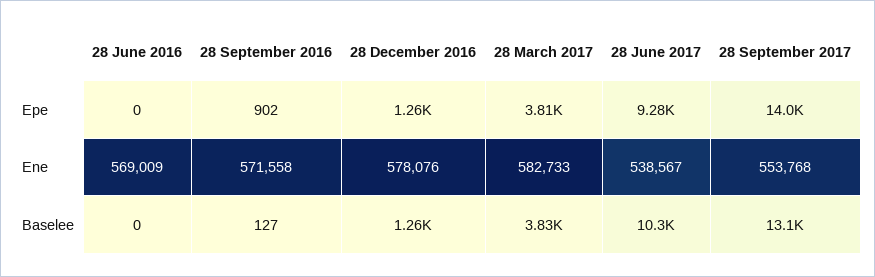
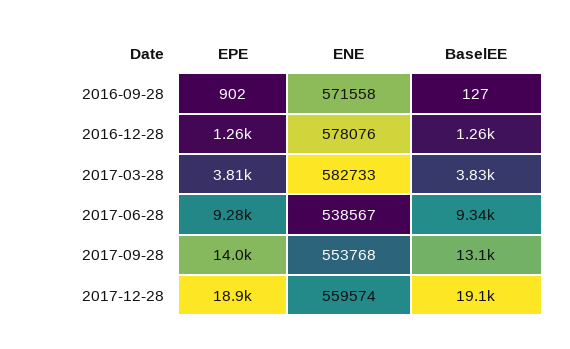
28 June 2016, Epe: 0 -> none
28 June 2016, Ene: 569009 -> none
28 June 2016, Baselee: 0 -> none
28 June 2017, Baselee: 10300 -> 9340
2017-12-28, Epe: none -> 18900
2017-12-28, Ene: none -> 559574
2017-12-28, Baselee: none -> 19100

